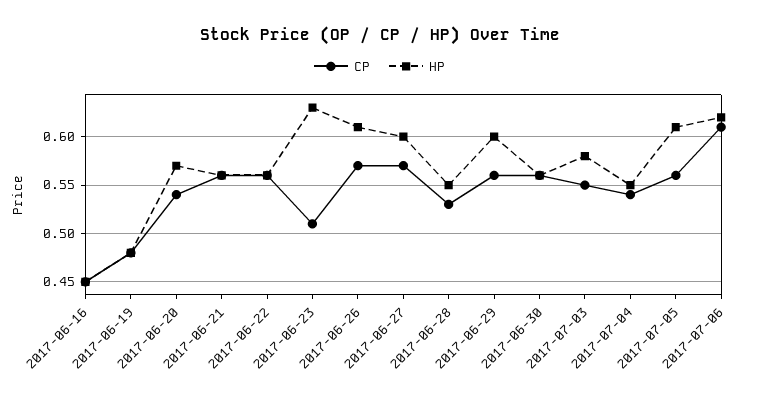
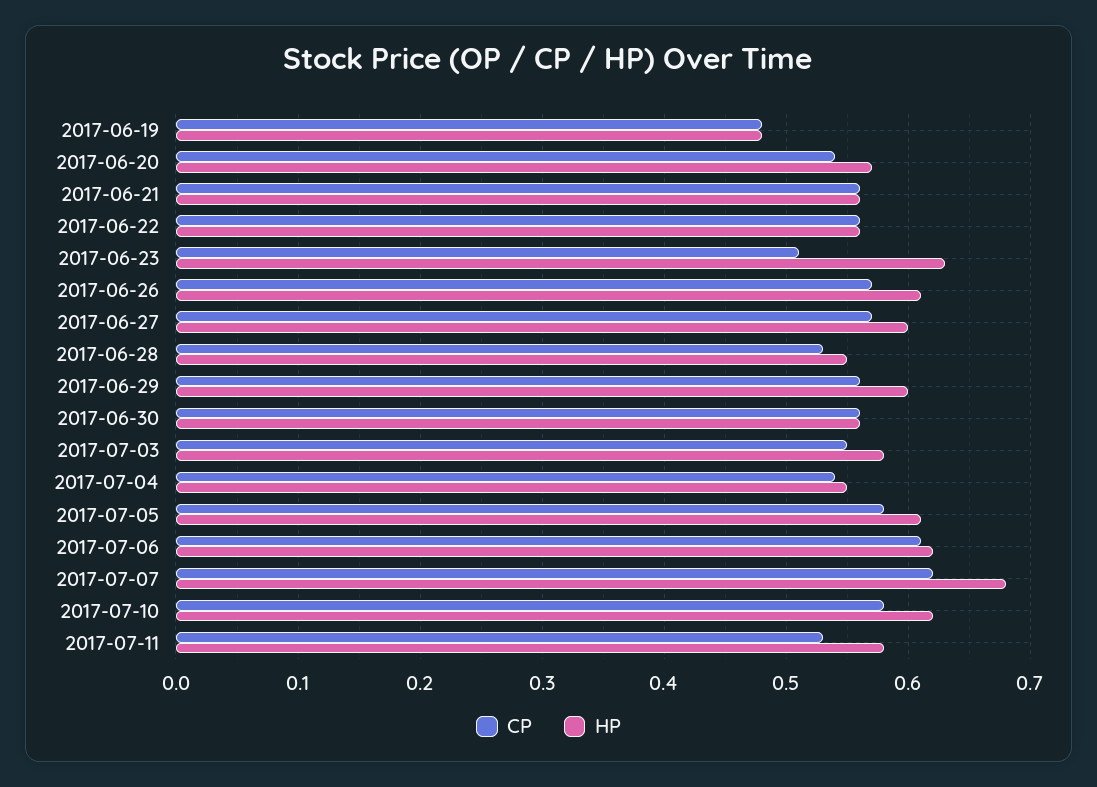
CP, 2017-06-16: 0.45 -> none
HP, 2017-06-16: 0.45 -> none
CP, 2017-07-05: 0.56 -> 0.58
CP, 2017-07-07: none -> 0.62
HP, 2017-07-07: none -> 0.68
CP, 2017-07-10: none -> 0.58
HP, 2017-07-10: none -> 0.62
CP, 2017-07-11: none -> 0.53
HP, 2017-07-11: none -> 0.58

